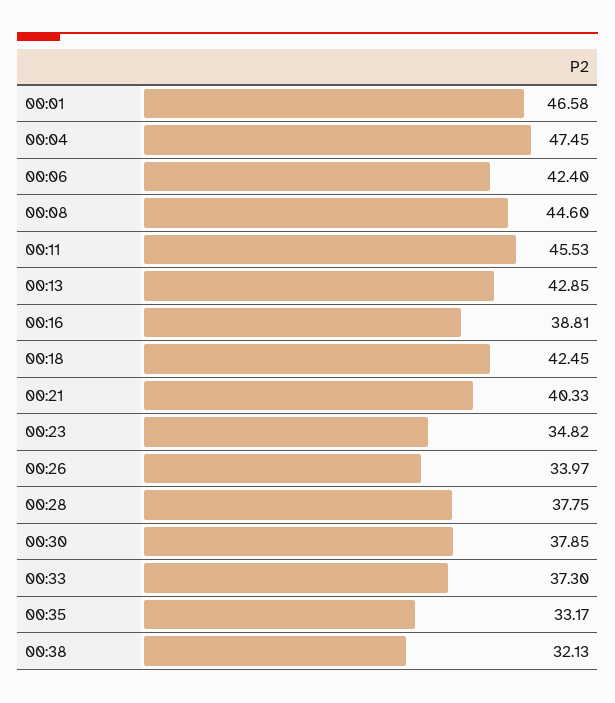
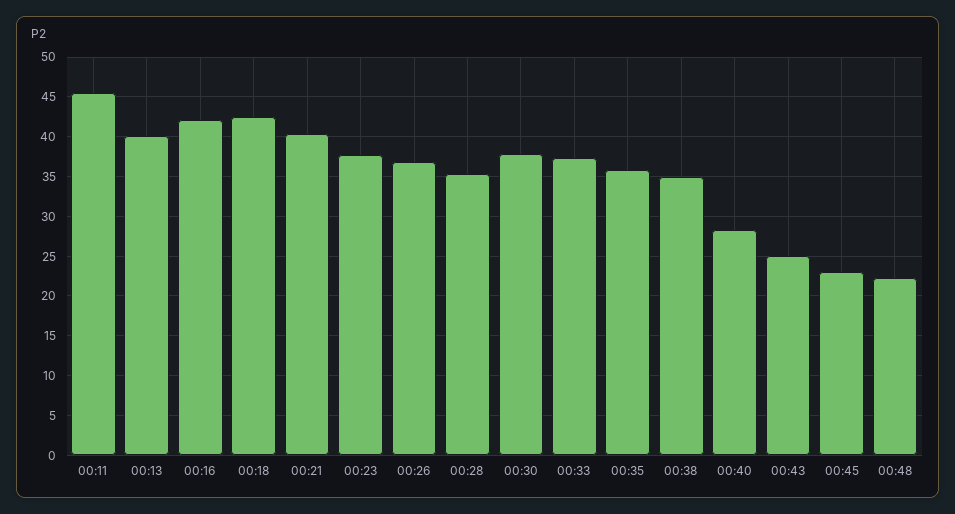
00:01: 46.58 -> none
00:04: 47.45 -> none
00:06: 42.4 -> none
00:08: 44.6 -> none
00:13: 42.85 -> 40
00:16: 38.81 -> 42
00:23: 34.82 -> 38
00:26: 33.97 -> 37
00:28: 37.75 -> 35
00:35: 33.17 -> 36
00:38: 32.13 -> 35
00:40: none -> 28
00:43: none -> 25
00:45: none -> 23
00:48: none -> 22

